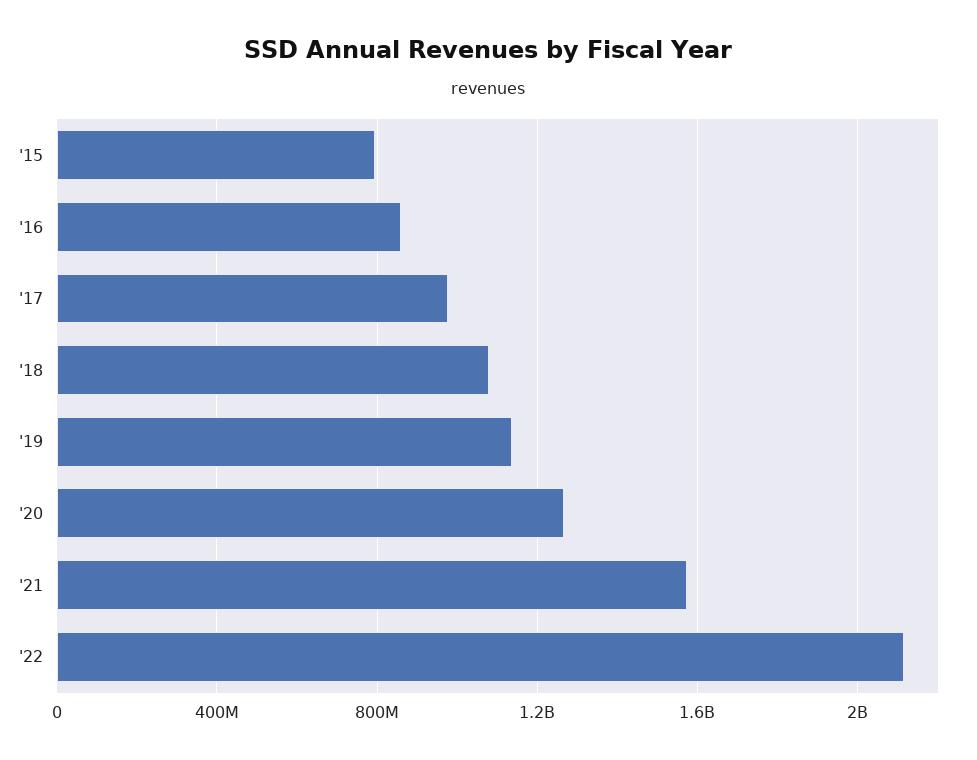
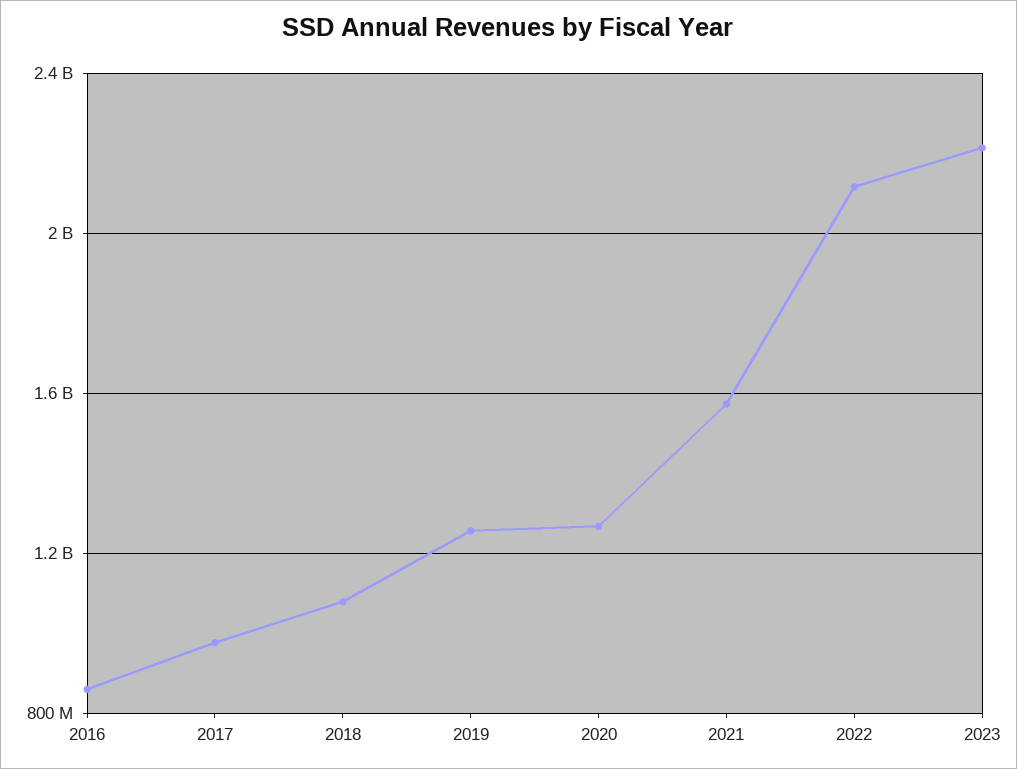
'15: 800000000 -> none
'19: 1150000000 -> 1250000000
2023: none -> 2200000000

